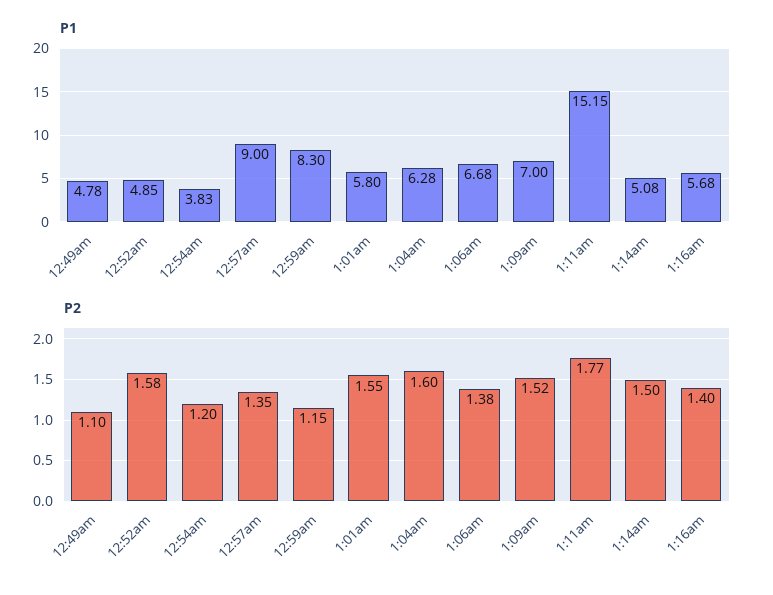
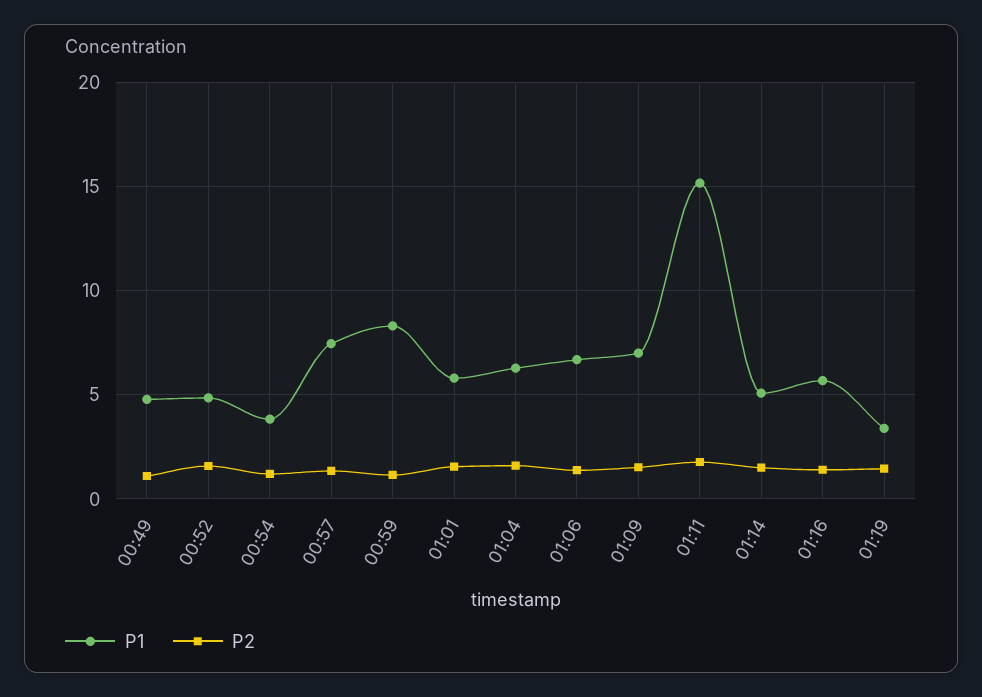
P1, 12:57am: 9 -> 7.5
P1, 01:19: none -> 3.5
P2, 01:19: none -> 1.5

